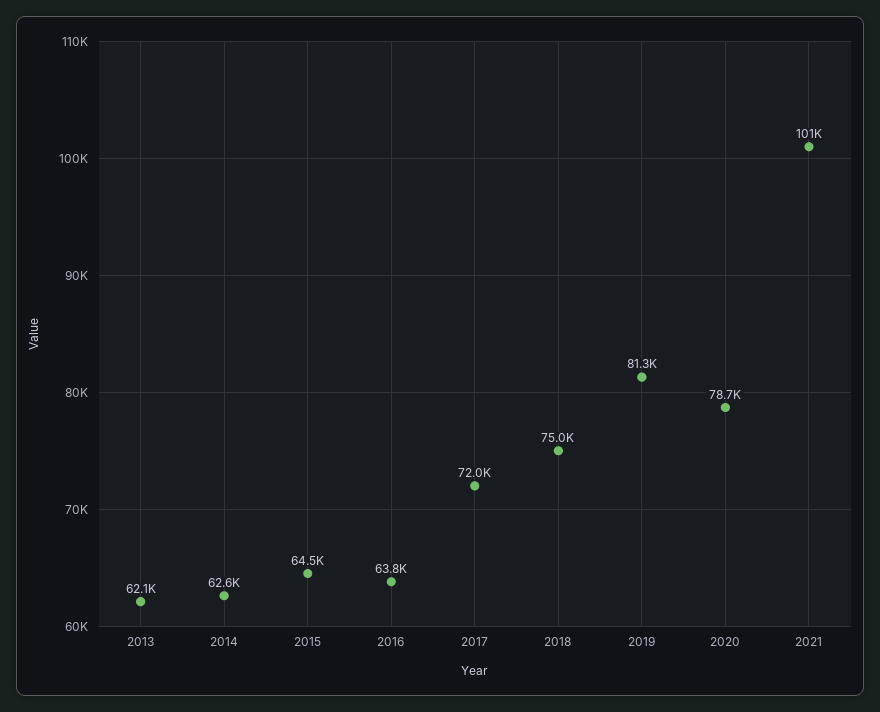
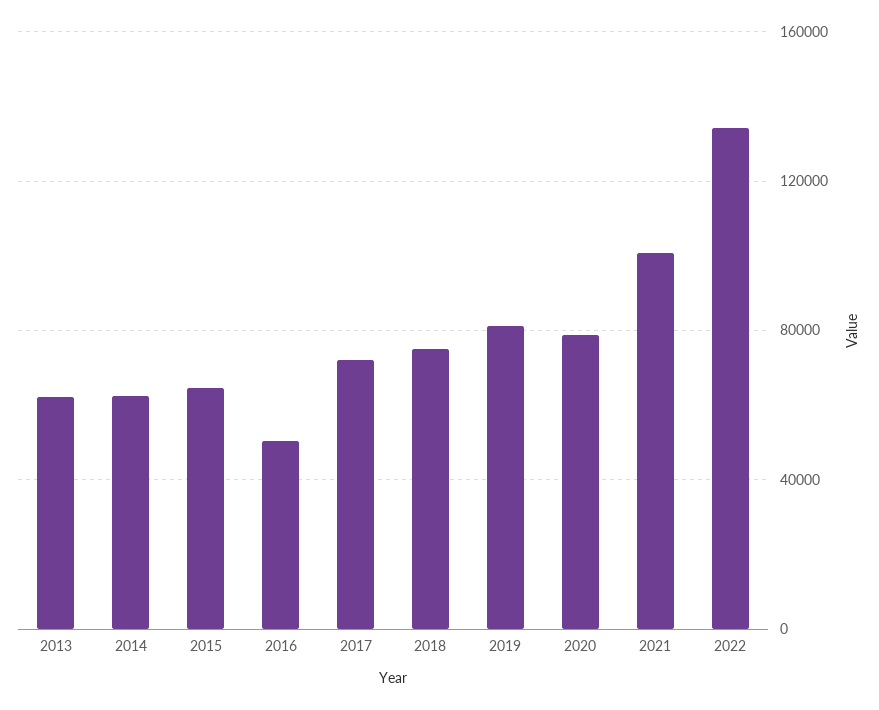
2016: 63800 -> 50000
2022: none -> 135000

